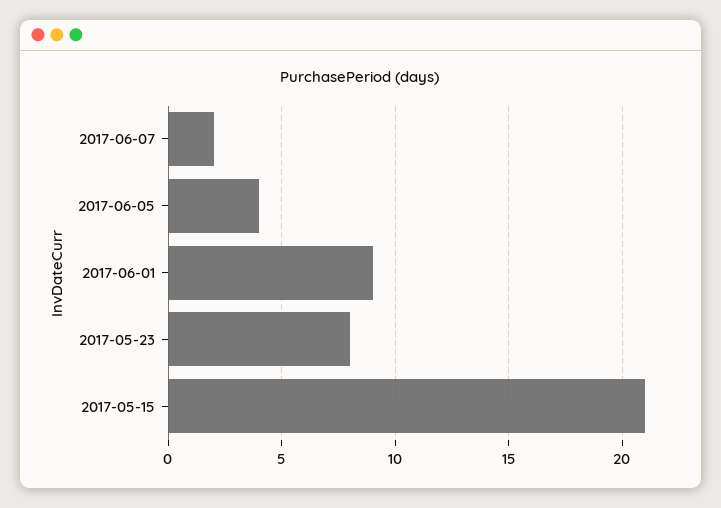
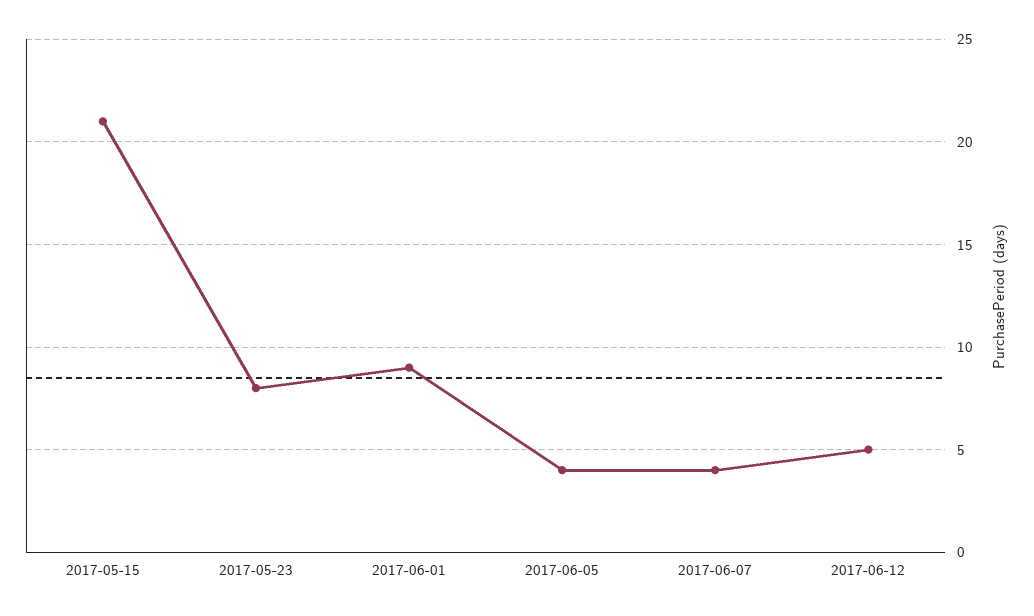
2017-06-07: 2 -> 4
2017-06-12: none -> 5

